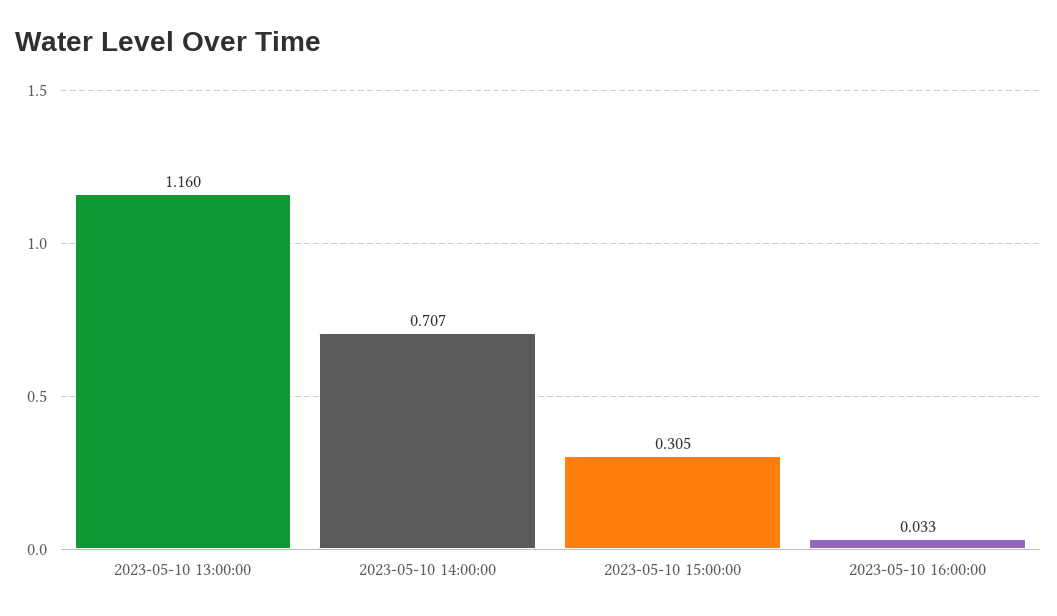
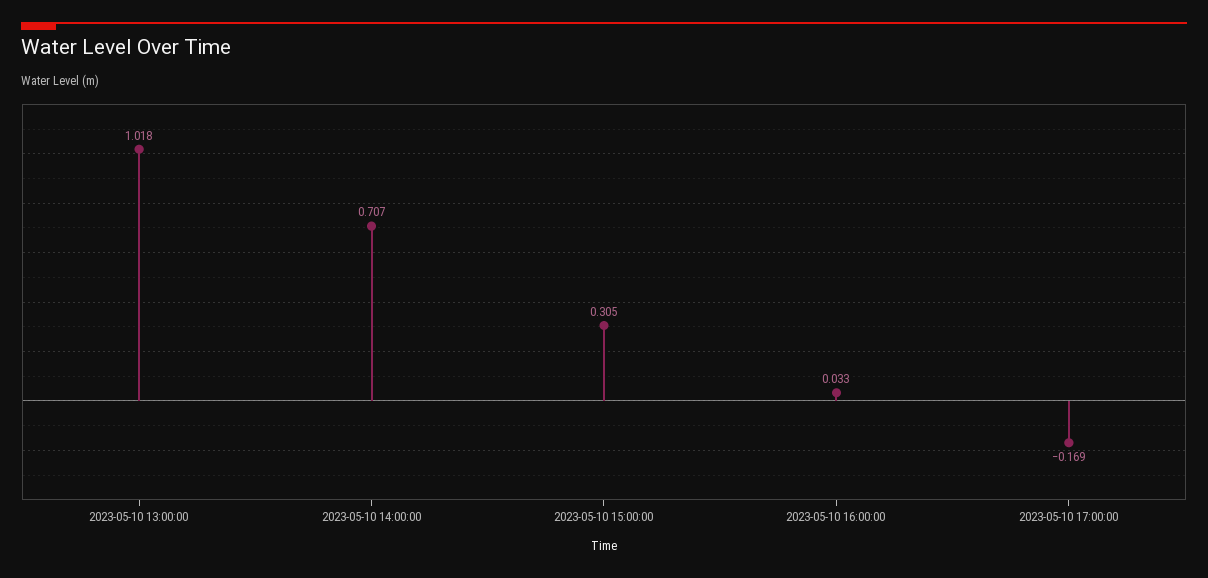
2023-05-10 13:00:00: 1.16 -> 1.018
2023-05-10 17:00:00: none -> -0.169

